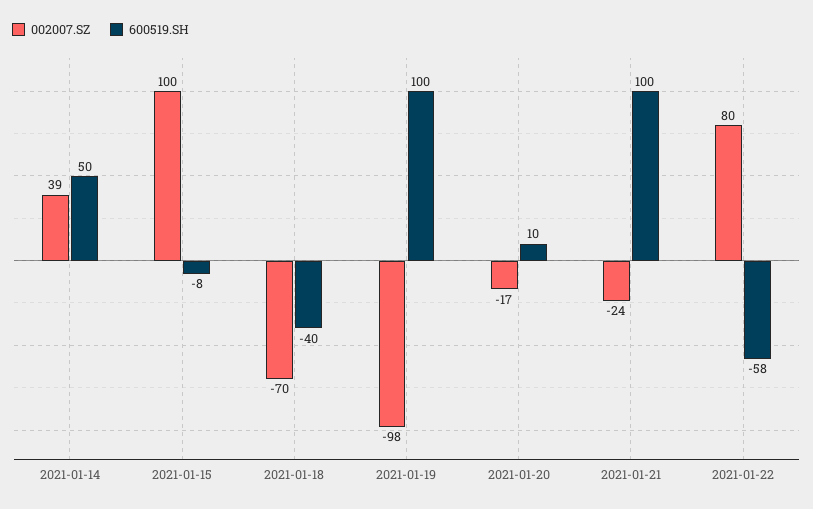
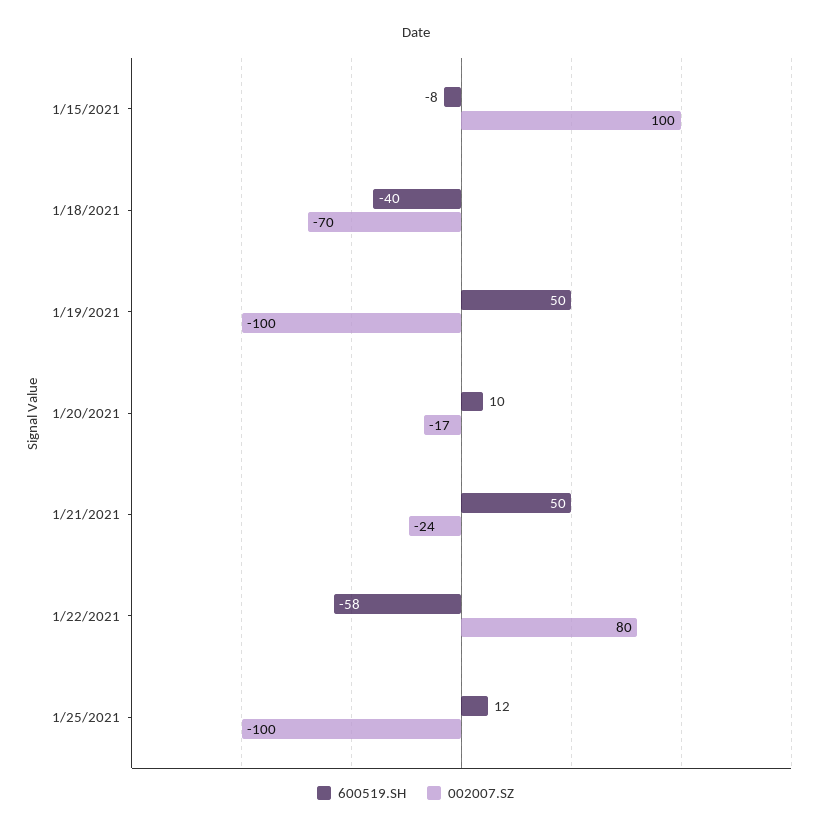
002007.SZ, 2021-01-14: 39 -> none
600519.SH, 2021-01-14: 50 -> none
002007.SZ, 2021-01-19: -98 -> -100
600519.SH, 2021-01-19: 100 -> 50
600519.SH, 2021-01-21: 100 -> 50
600519.SH, 1/25/2021: none -> 12
002007.SZ, 1/25/2021: none -> -100

